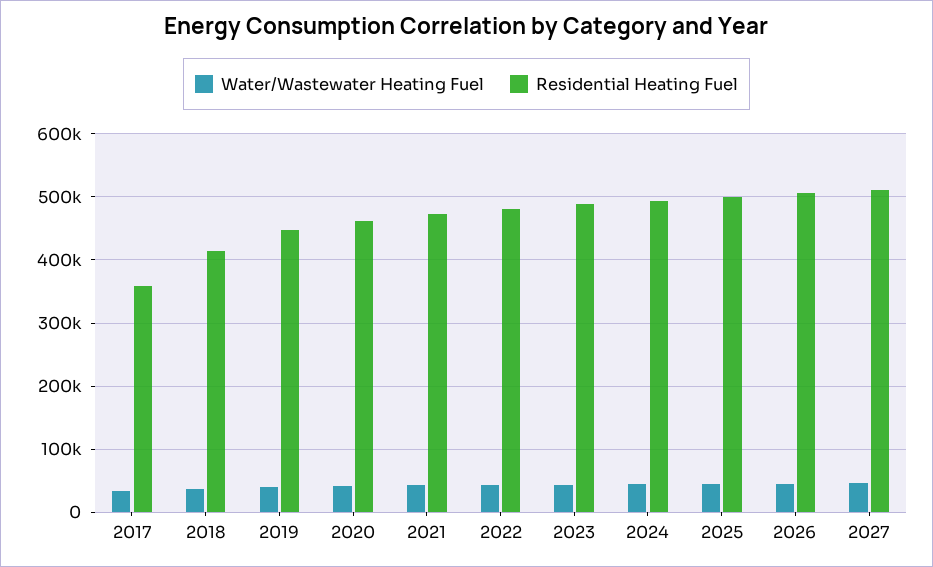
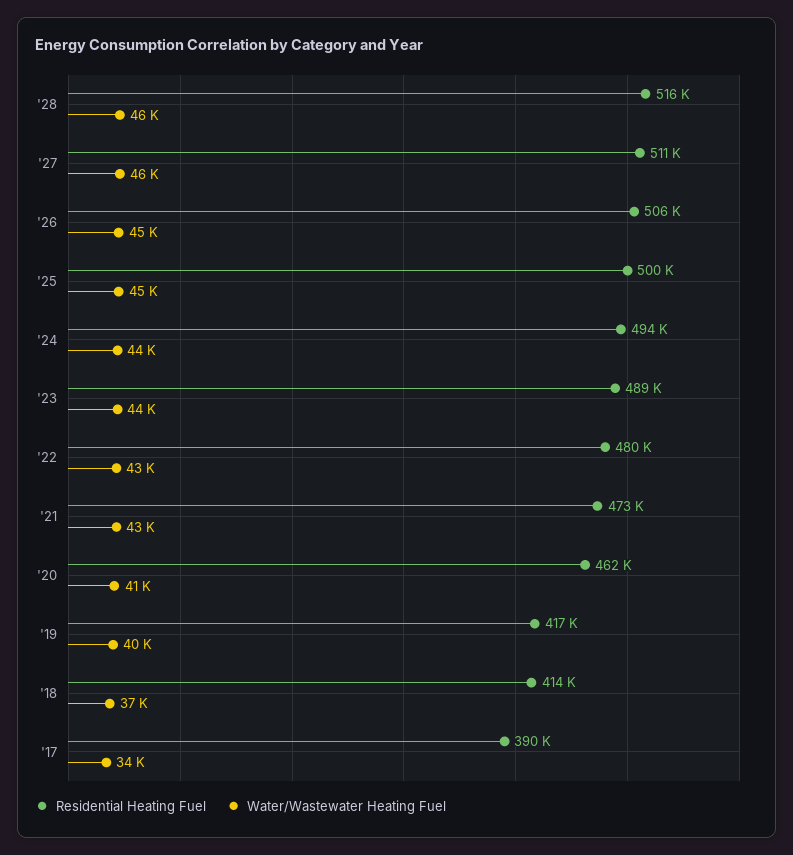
Residential Heating Fuel, 2017: 360000 -> 390000
Residential Heating Fuel, 2019: 450000 -> 417000
Residential Heating Fuel, '28: none -> 516000
Water/Wastewater Heating Fuel, '28: none -> 46000

